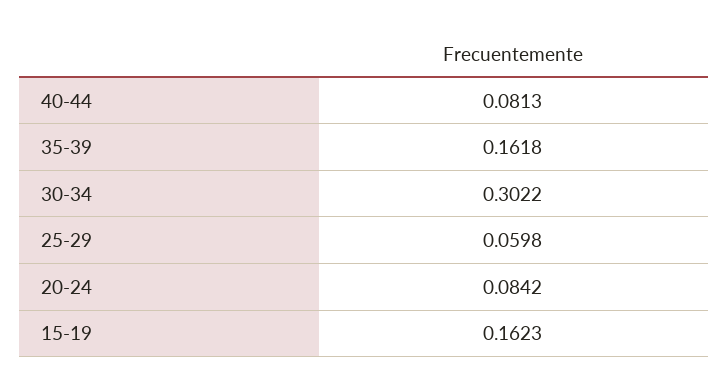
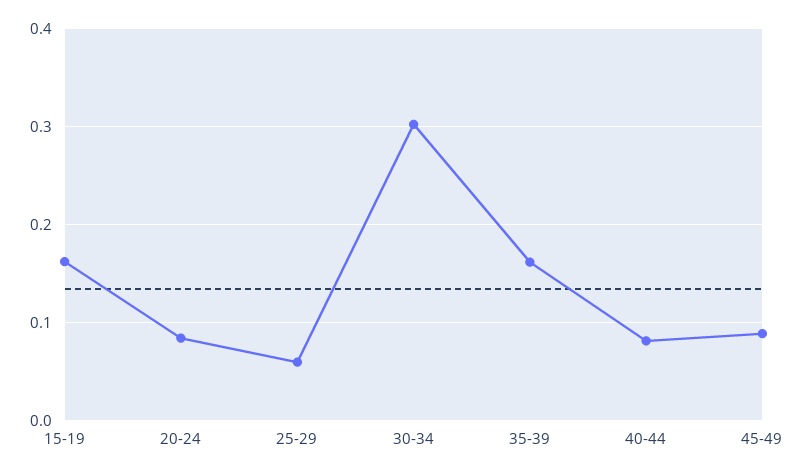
45-49: none -> 0.09

